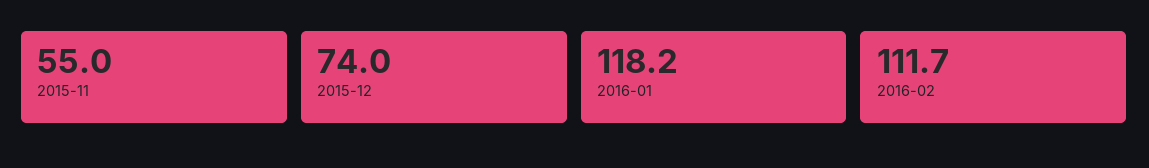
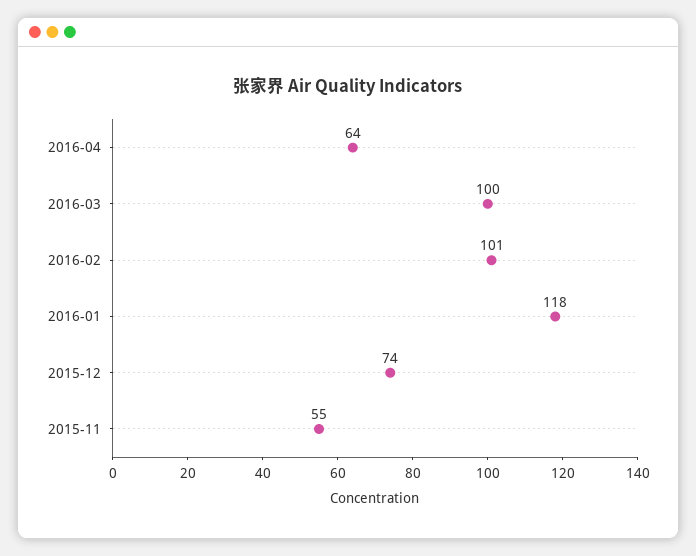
2016-02: 111.7 -> 101
2016-04: none -> 64
2016-03: none -> 100

